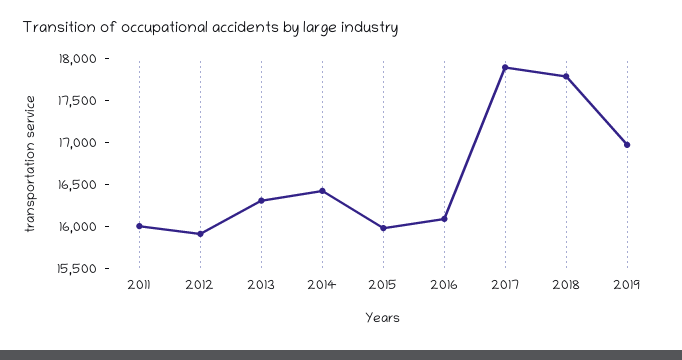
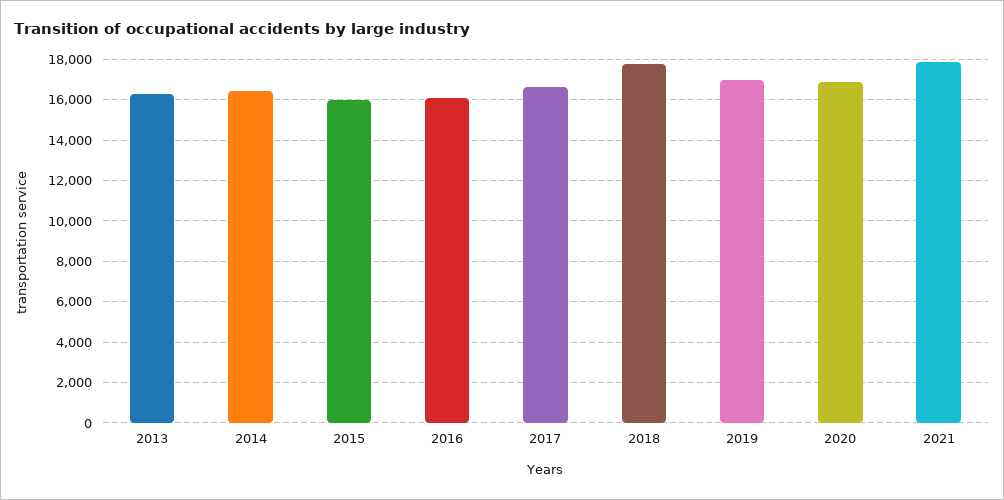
2011: 16000 -> none
2012: 15900 -> none
2017: 17900 -> 16500
2020: none -> 17000
2021: none -> 18000

